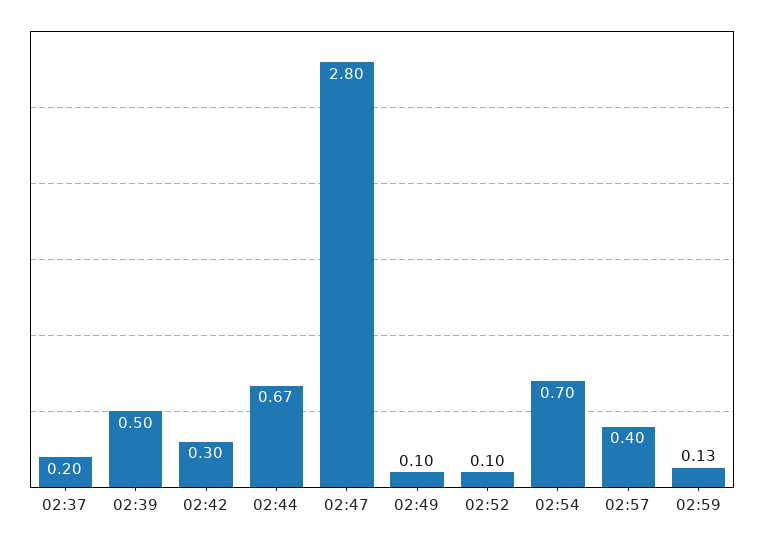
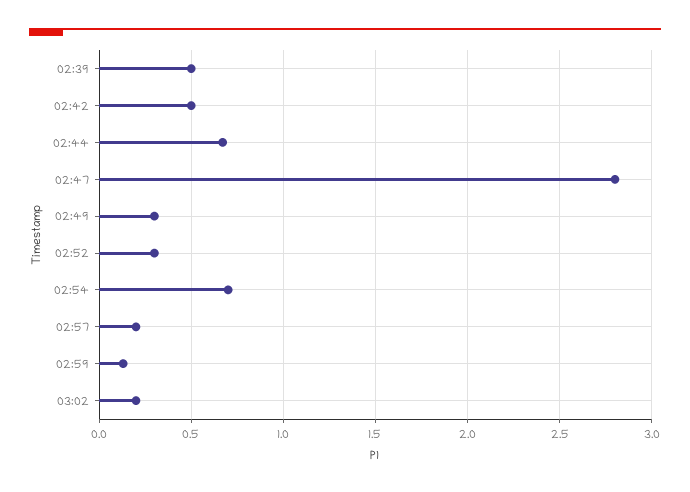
02:37: 0.2 -> none
02:42: 0.3 -> 0.5
02:49: 0.1 -> 0.3
02:52: 0.1 -> 0.3
02:57: 0.4 -> 0.2
03:02: none -> 0.2

